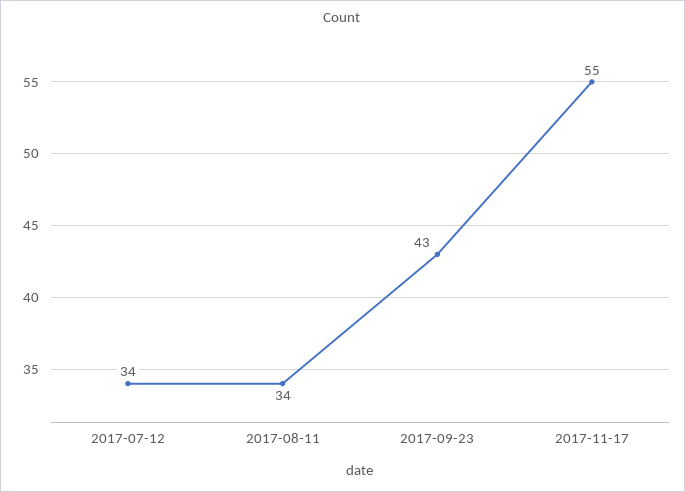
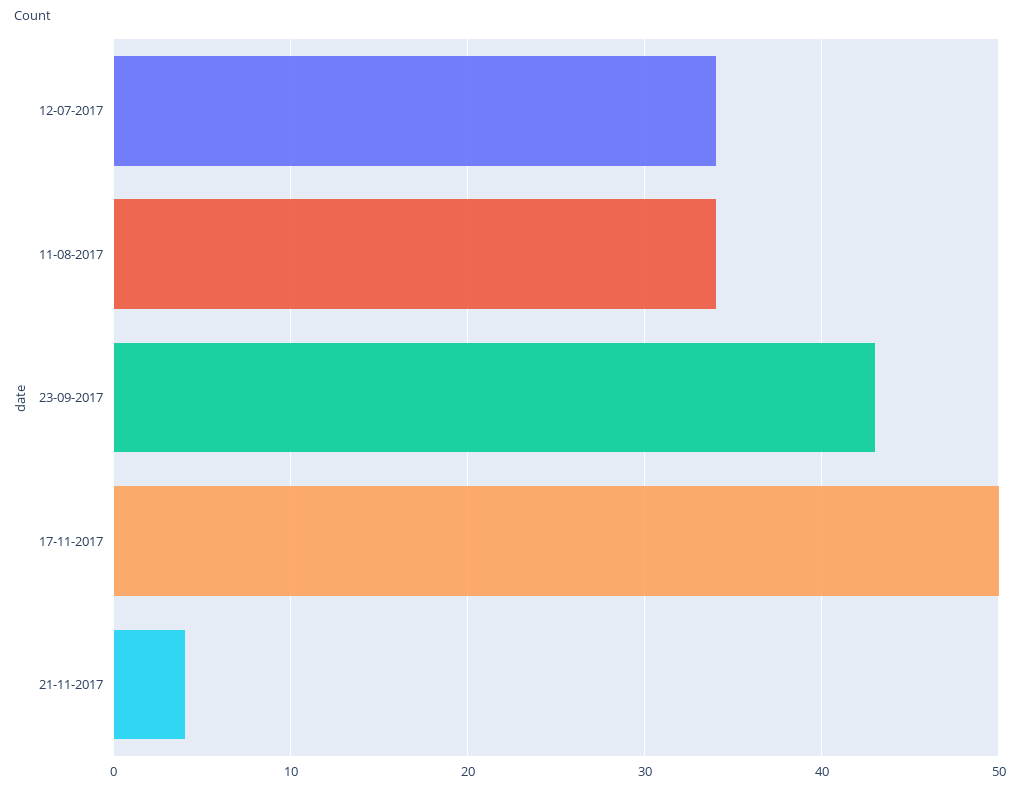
2017-11-17: 55 -> 50
21-11-2017: none -> 4

